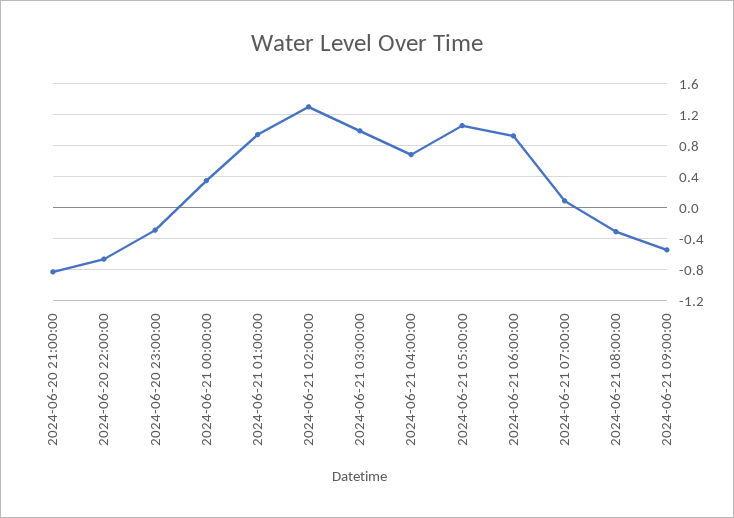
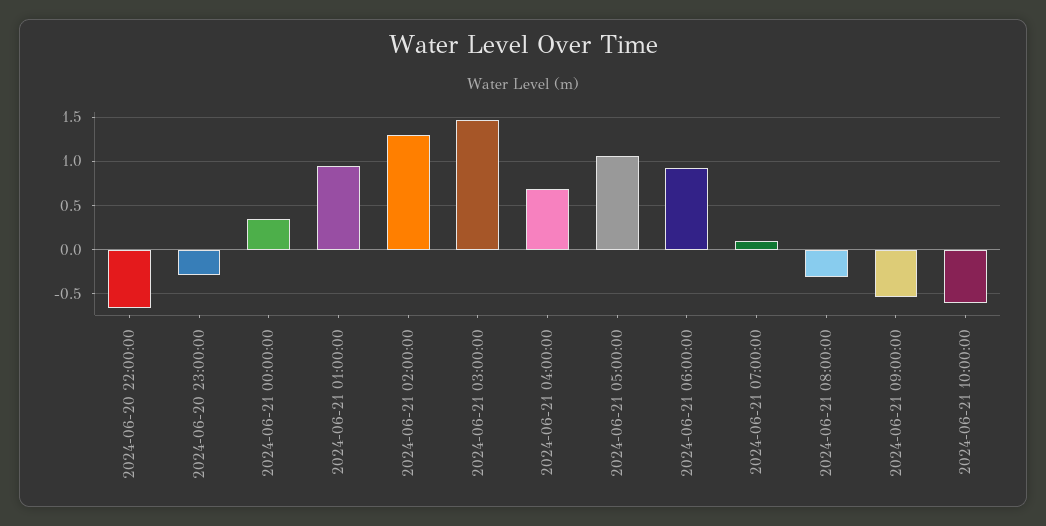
2024-06-20 21:00:00: -0.8 -> none
2024-06-21 03:00:00: 1 -> 1.5
2024-06-21 10:00:00: none -> -0.6

